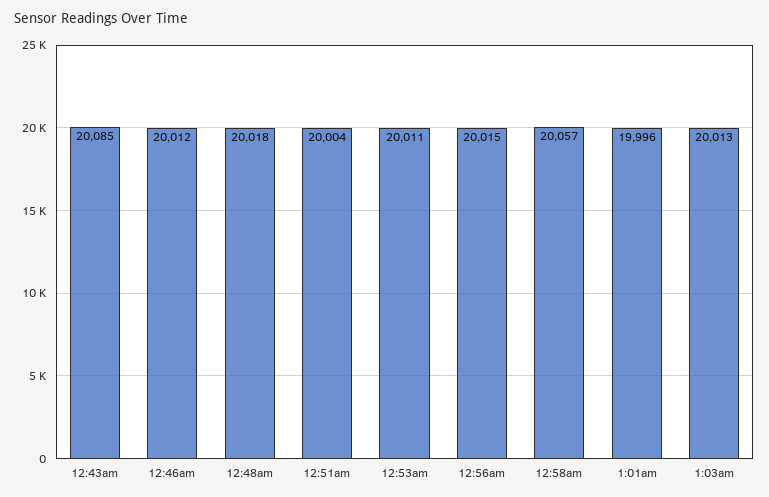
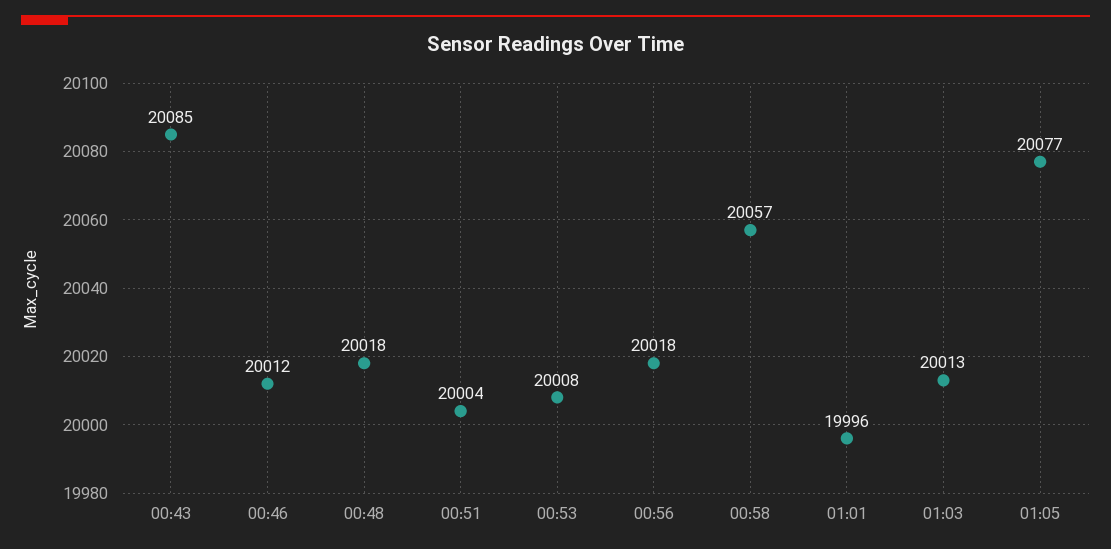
12:53am: 20011 -> 20008
12:56am: 20015 -> 20018
01:05: none -> 20077

